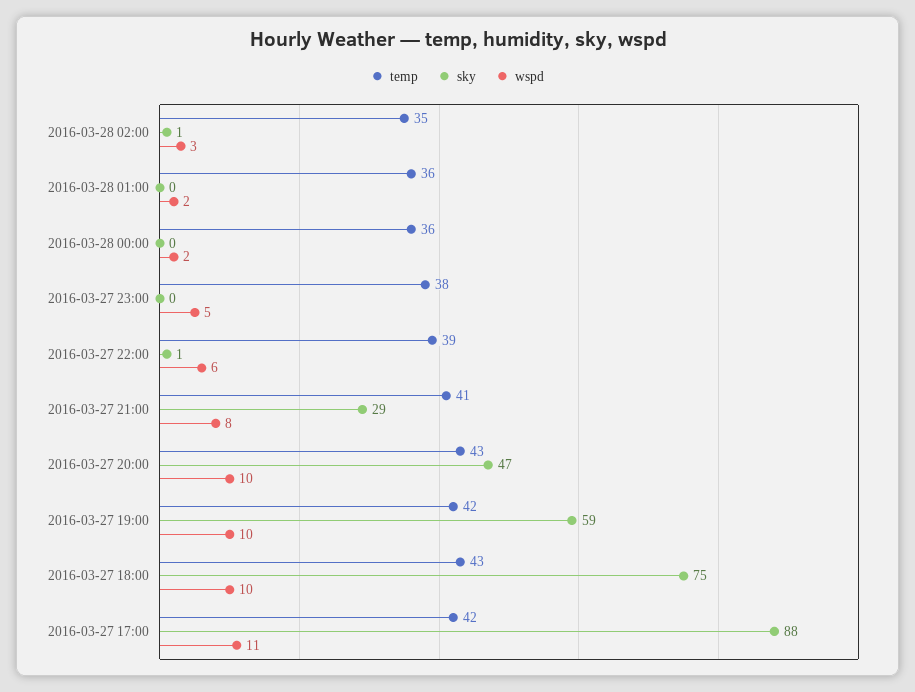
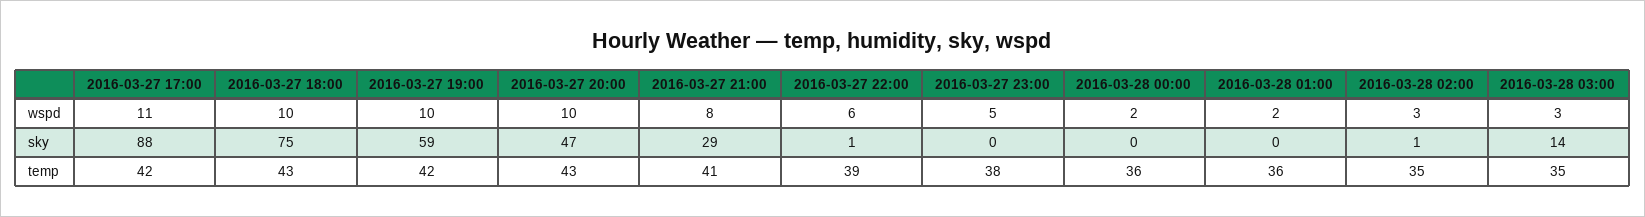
wspd, 2016-03-28 03:00: none -> 3
sky, 2016-03-28 03:00: none -> 14
temp, 2016-03-28 03:00: none -> 35

